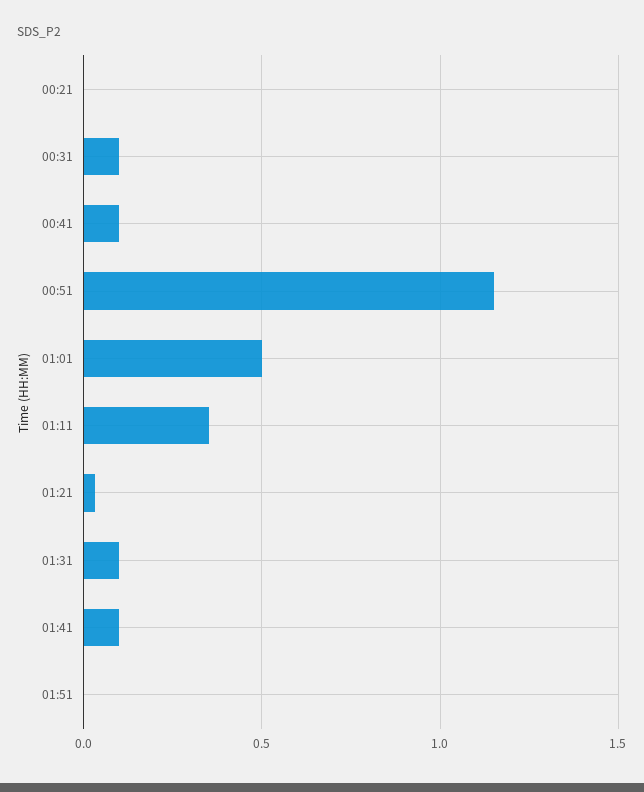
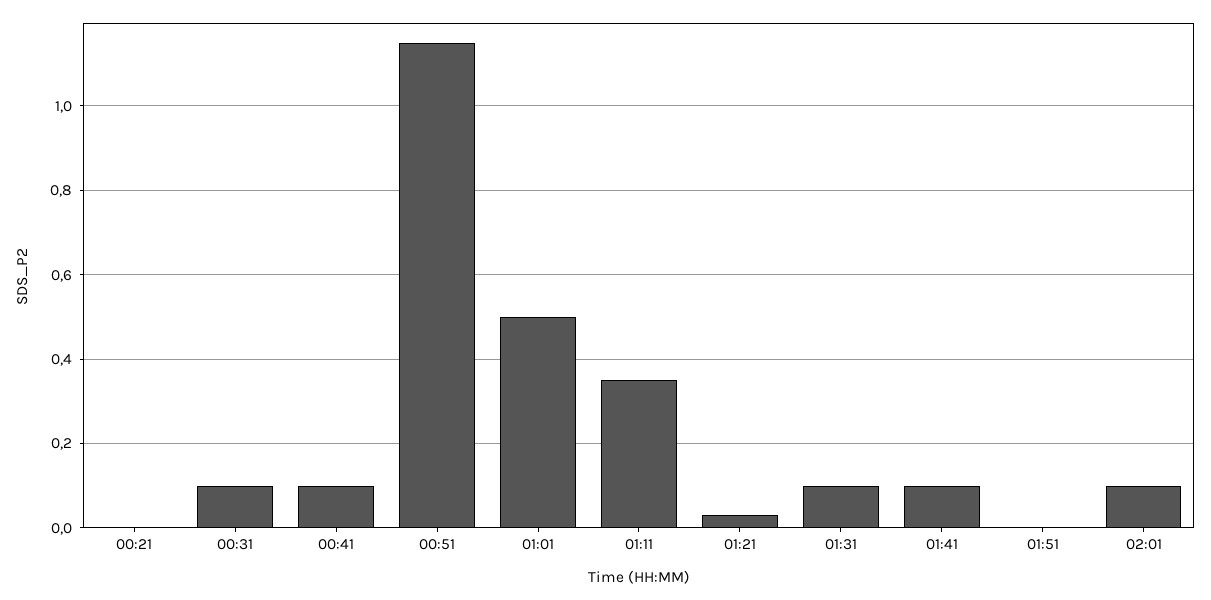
02:01: none -> 0.1

